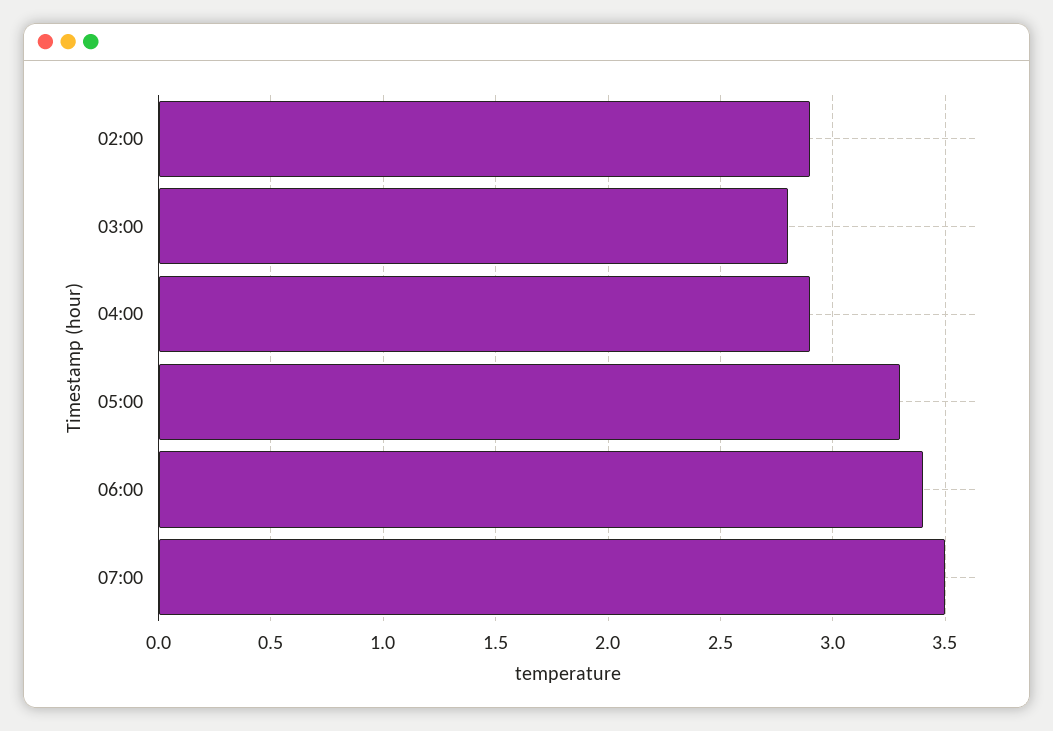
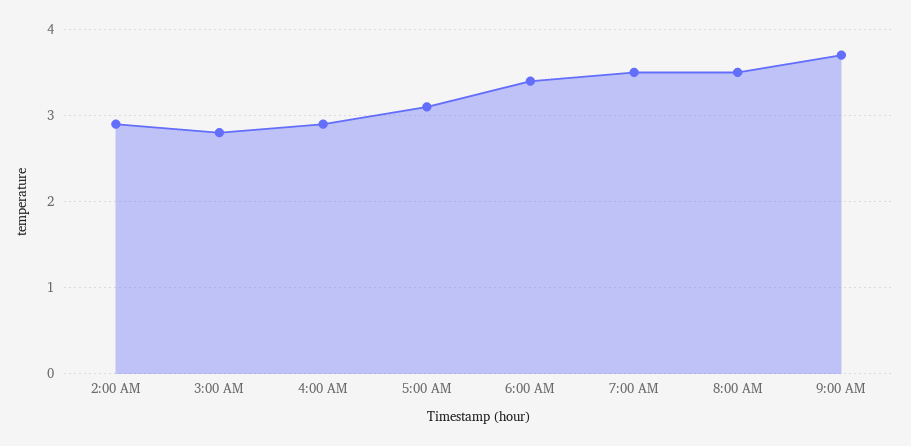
05:00: 3.3 -> 3.1
8:00 AM: none -> 3.5
9:00 AM: none -> 3.7

